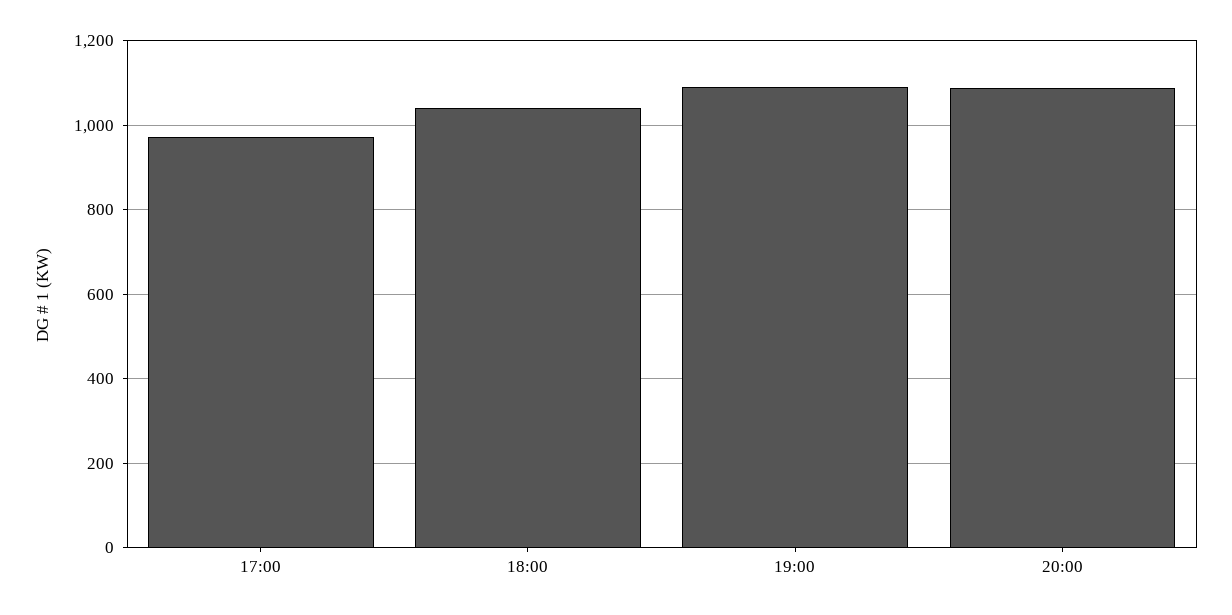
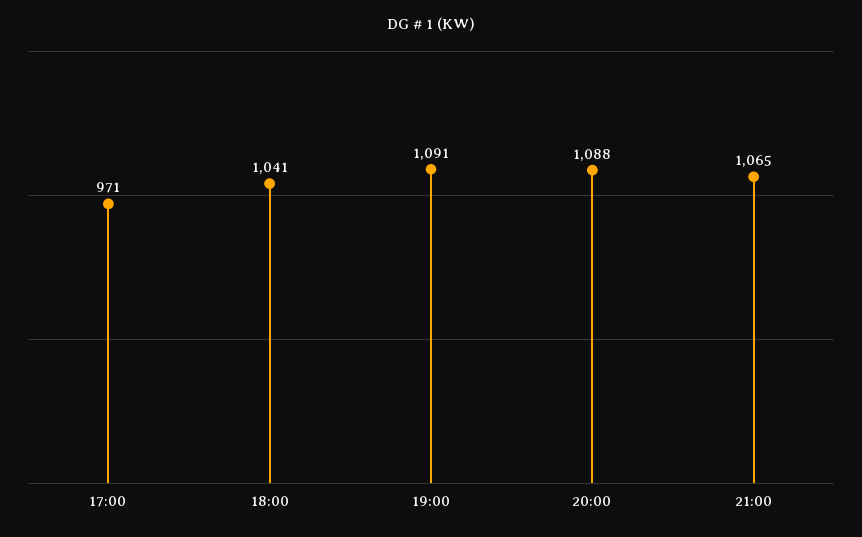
21:00: none -> 1065

